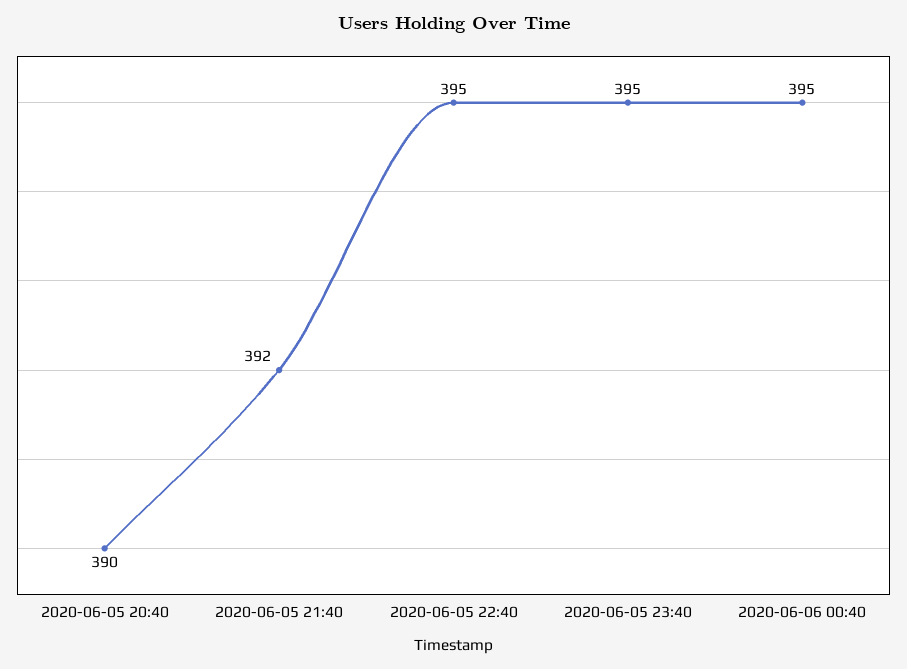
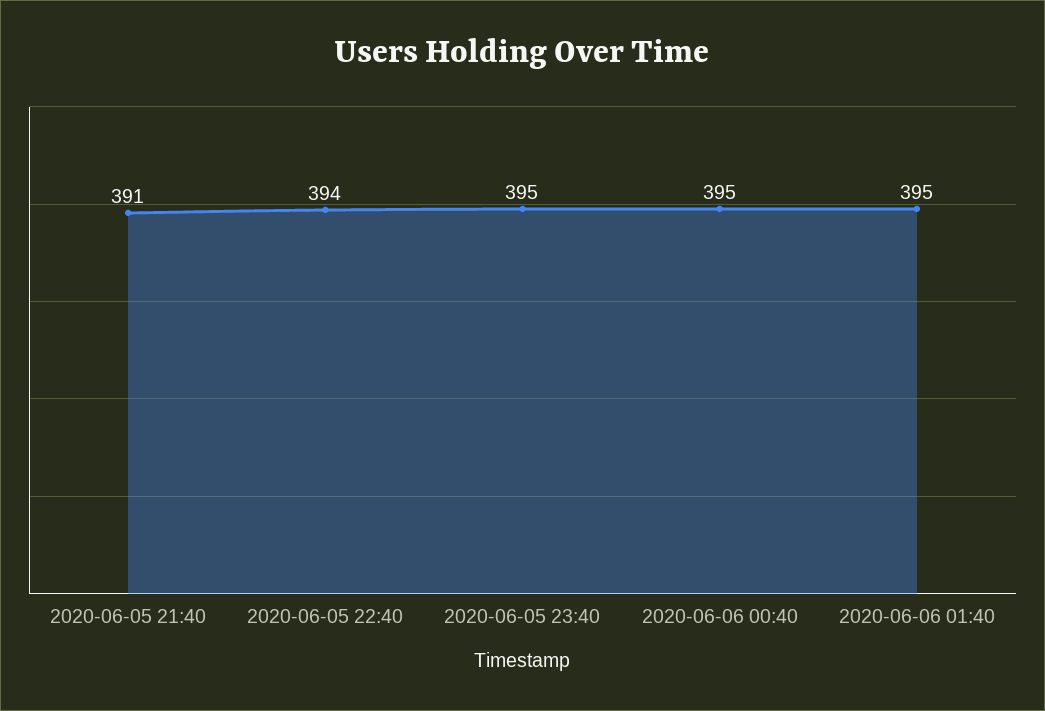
2020-06-05 20:40: 390 -> none
2020-06-05 21:40: 392 -> 391
2020-06-05 22:40: 395 -> 394
2020-06-06 01:40: none -> 395

